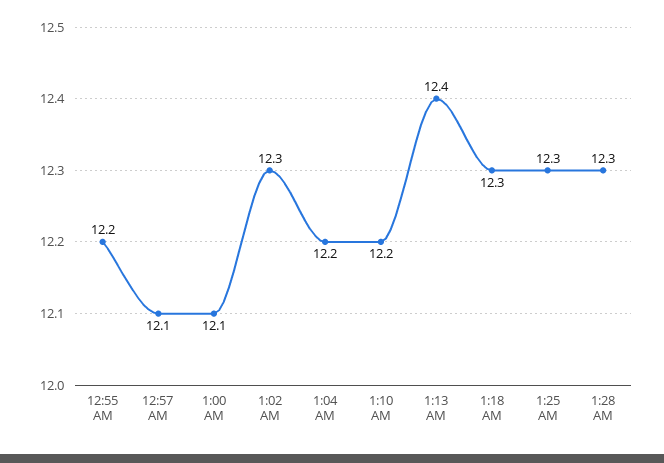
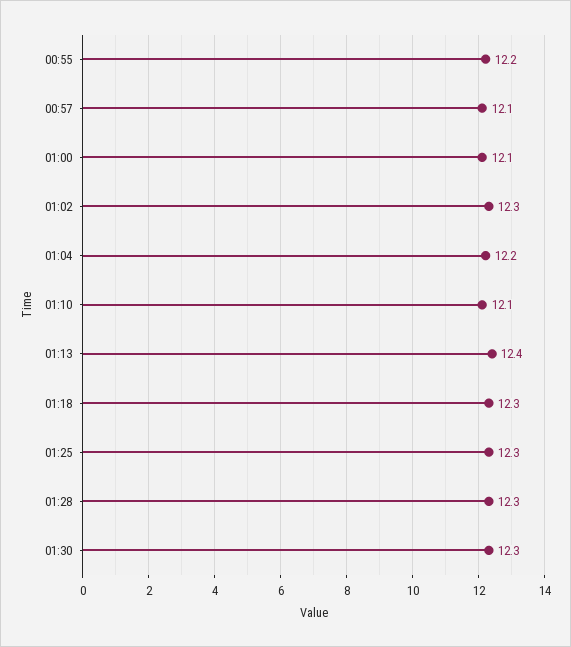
1:10 AM: 12.2 -> 12.1
01:30: none -> 12.3

